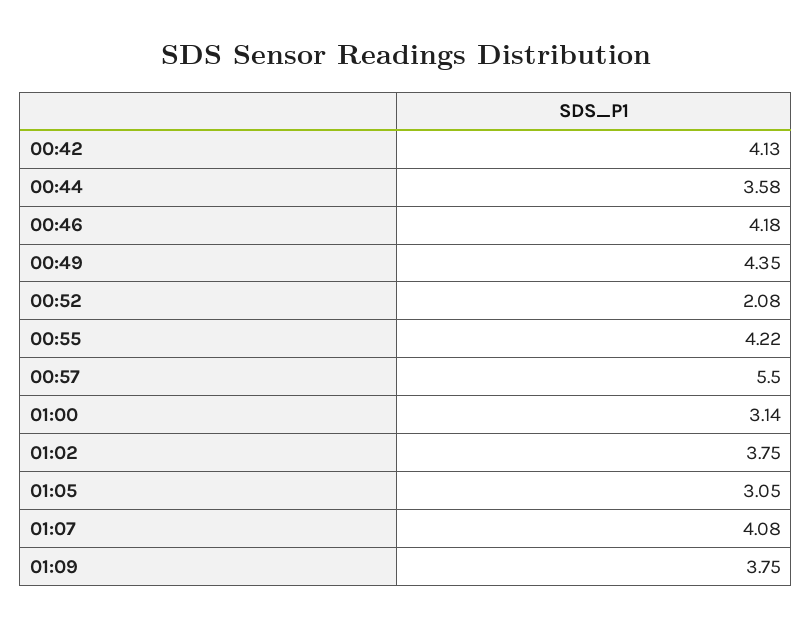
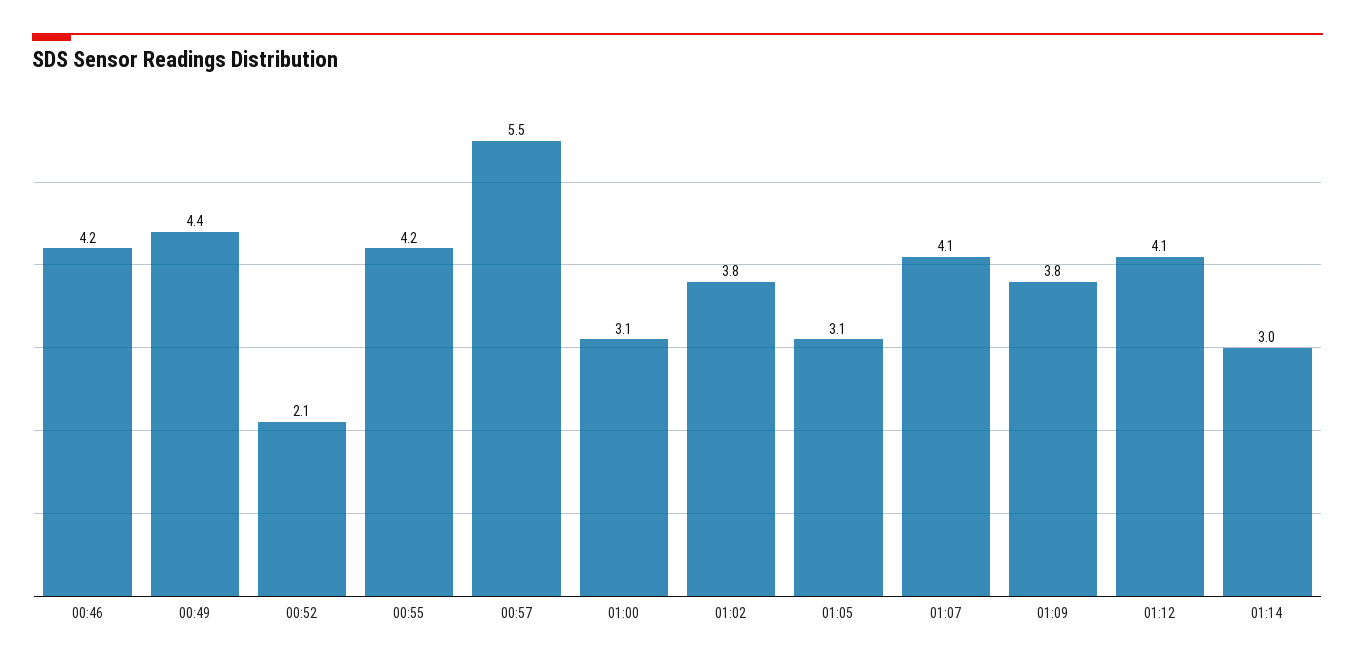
00:42: 4.13 -> none
00:44: 3.58 -> none
01:12: none -> 4.1
01:14: none -> 3

